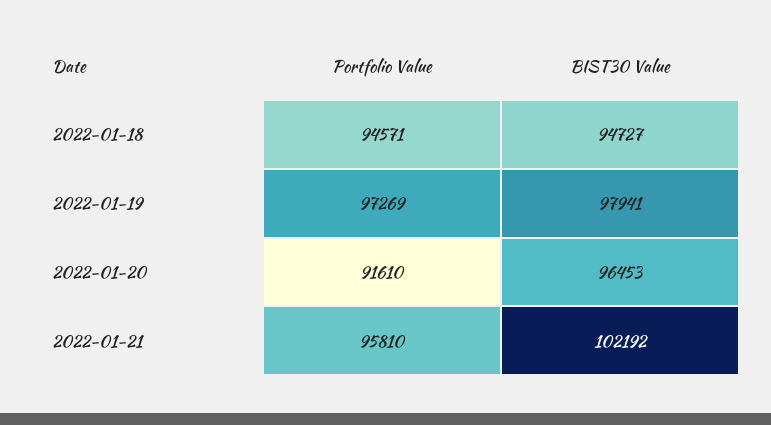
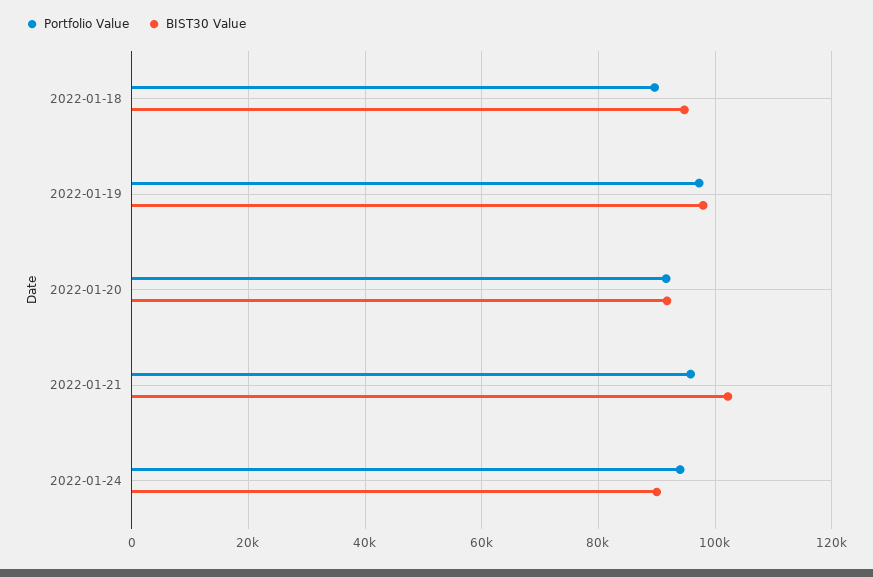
Portfolio Value, 2022-01-18: 94571 -> 90000
BIST30 Value, 2022-01-20: 96453 -> 92000
Portfolio Value, 2022-01-24: none -> 94000
BIST30 Value, 2022-01-24: none -> 90000

